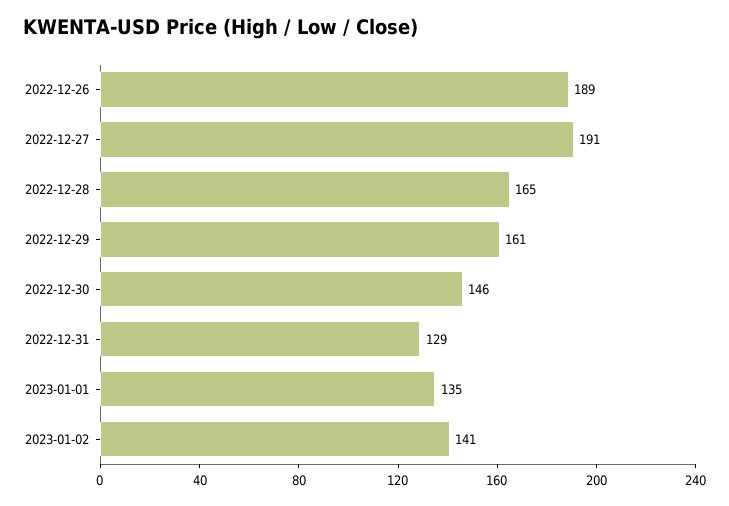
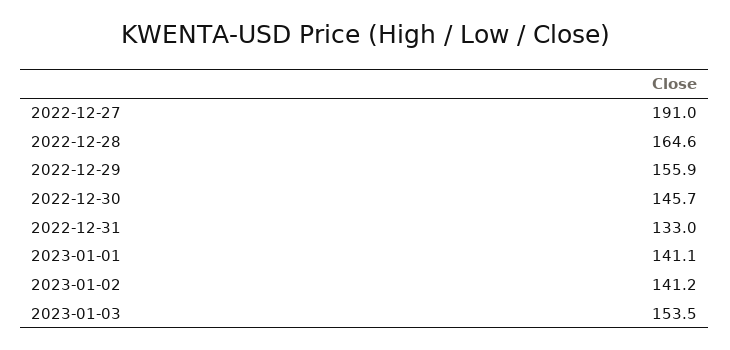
2022-12-26: 189 -> none
2022-12-29: 161 -> 155.9
2022-12-31: 129 -> 133
2023-01-01: 135 -> 141.1
2023-01-03: none -> 153.5

